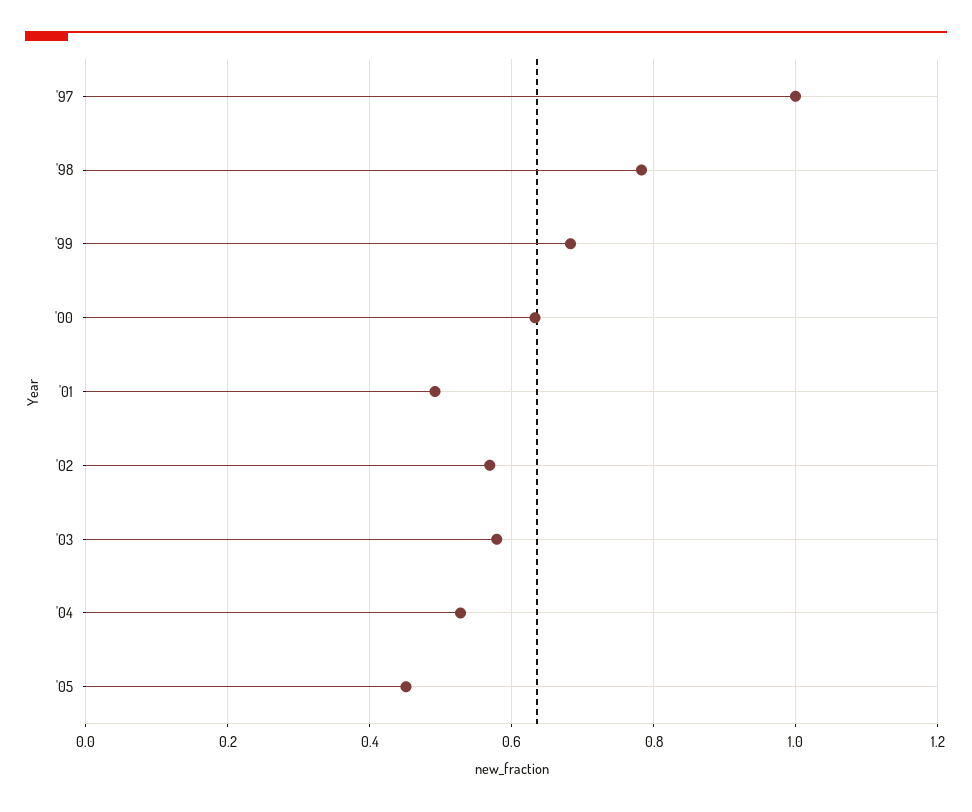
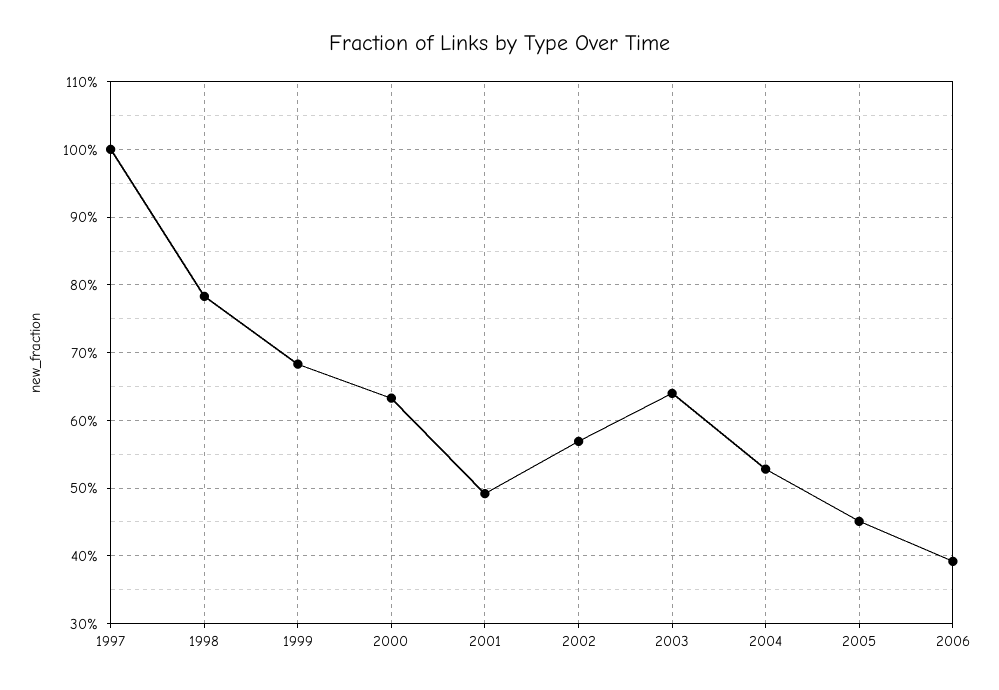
'03: 0.58 -> 0.64
2006: none -> 0.39

